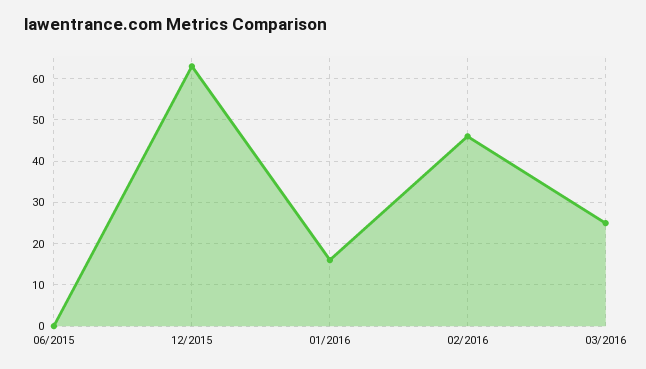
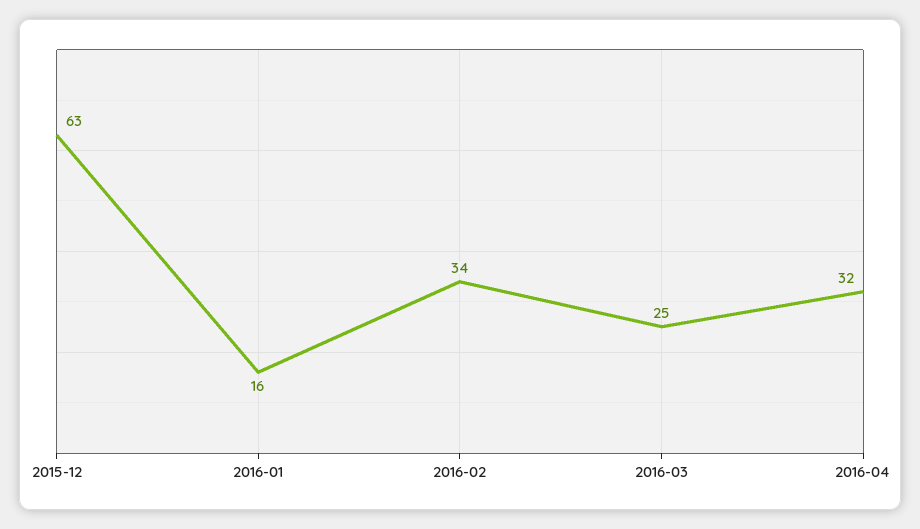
06/2015: 0 -> none
02/2016: 45 -> 34
2016-04: none -> 32

